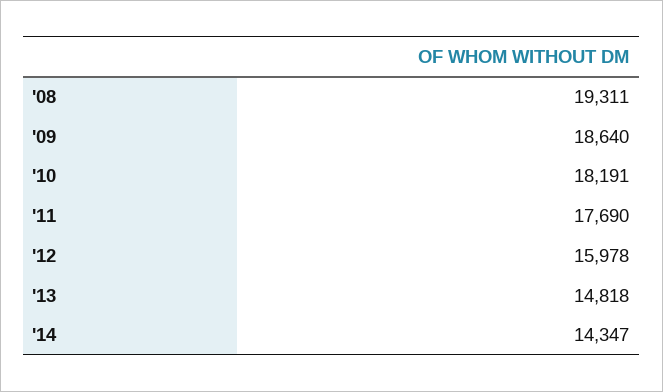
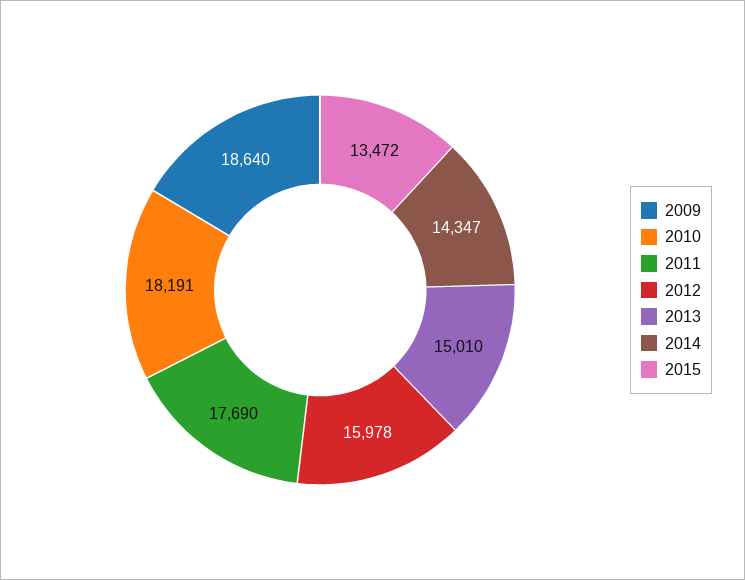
'08: 19311 -> none
'13: 14818 -> 15010
2015: none -> 13472

